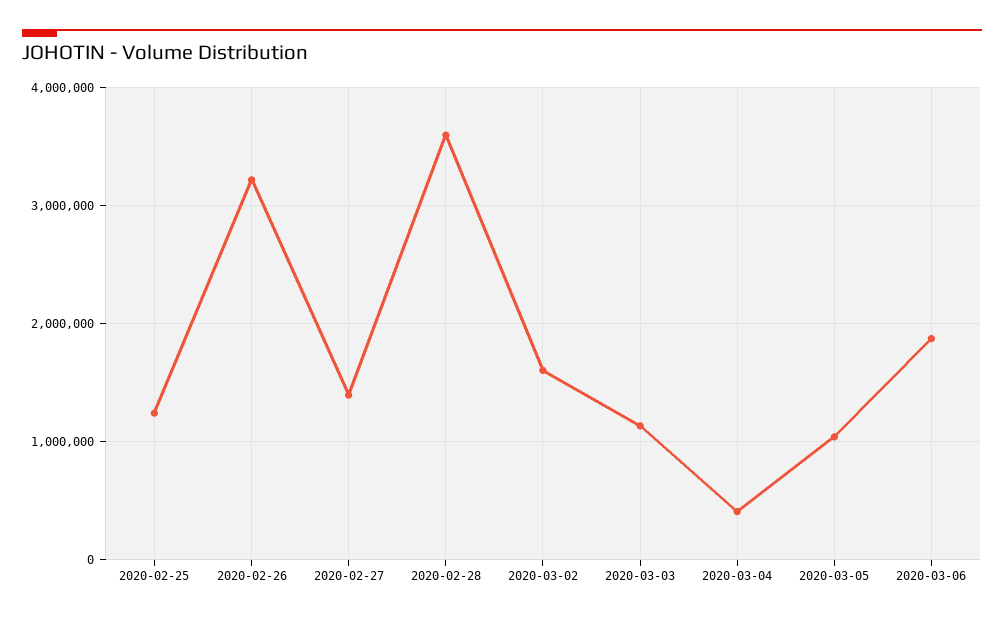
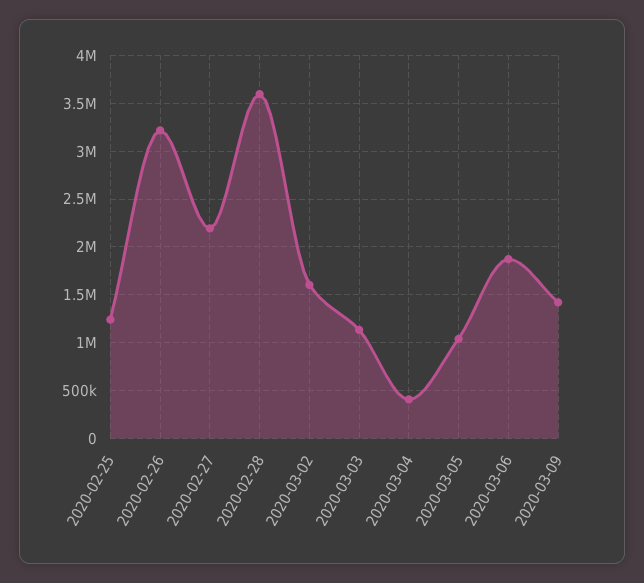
2020-02-27: 1400000 -> 2200000
2020-03-09: none -> 1400000

